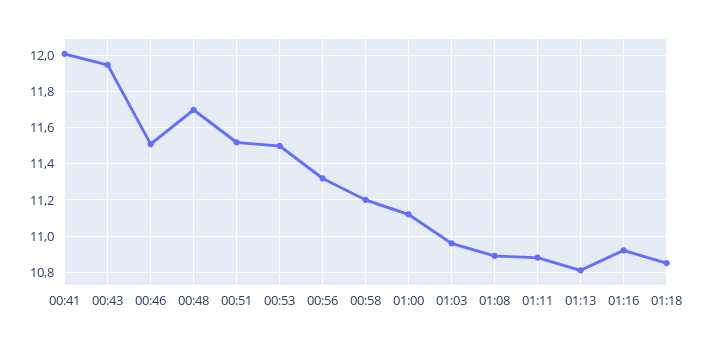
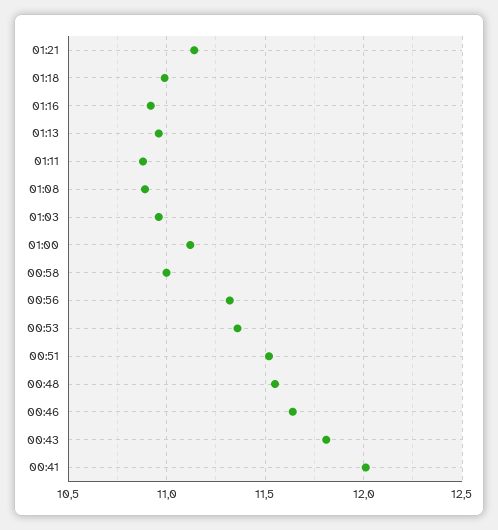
00:43: 11.95 -> 11.8
00:46: 11.5 -> 11.65
00:48: 11.7 -> 11.55
00:53: 11.5 -> 11.35
00:58: 11.2 -> 11
01:13: 10.8 -> 10.95
01:18: 10.85 -> 11
01:21: none -> 11.15

